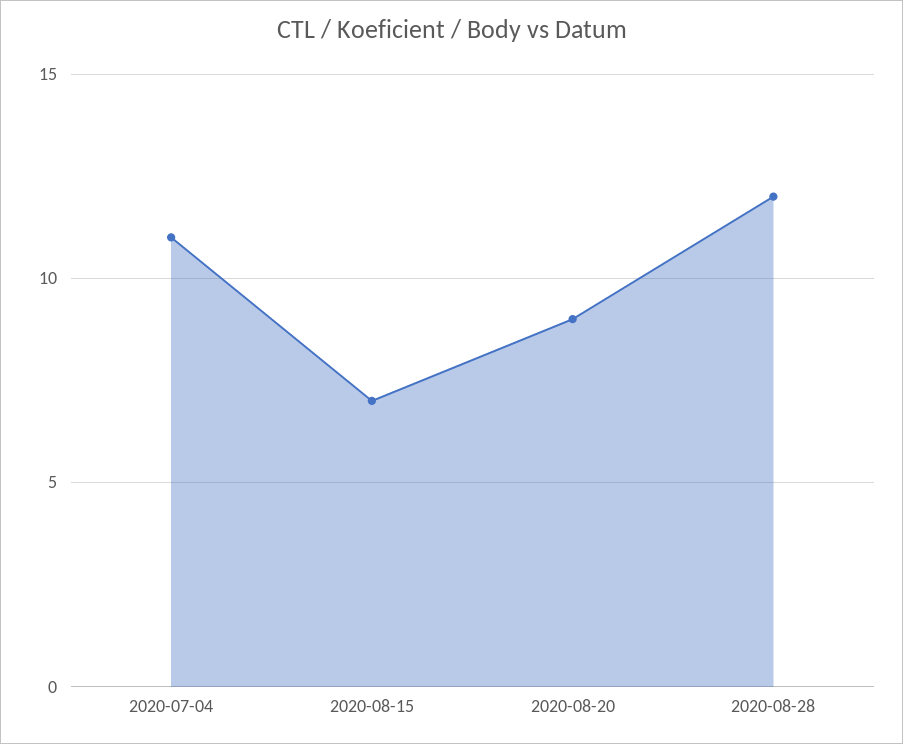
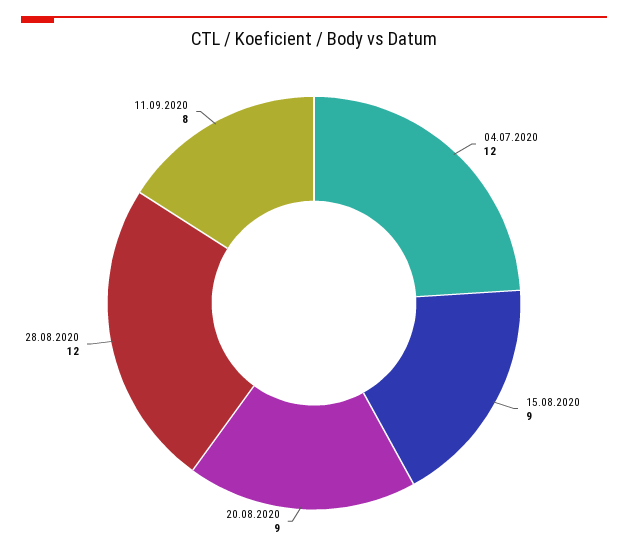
2020-07-04: 11 -> 12
2020-08-15: 7 -> 9
11.09.2020: none -> 8

